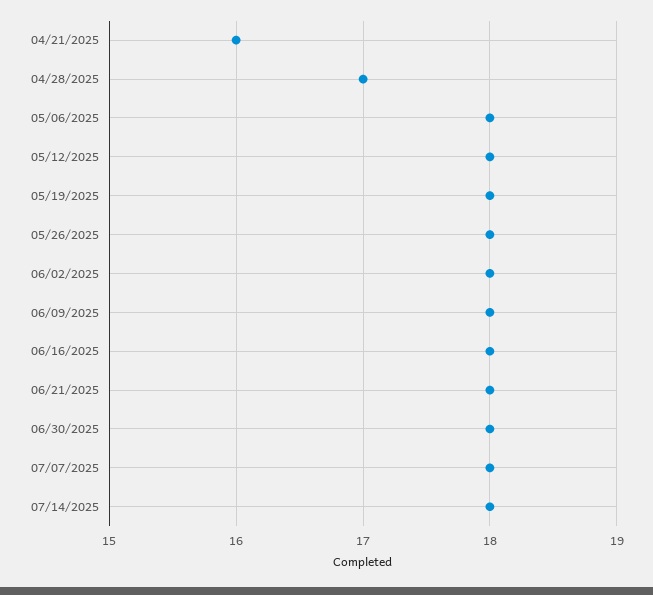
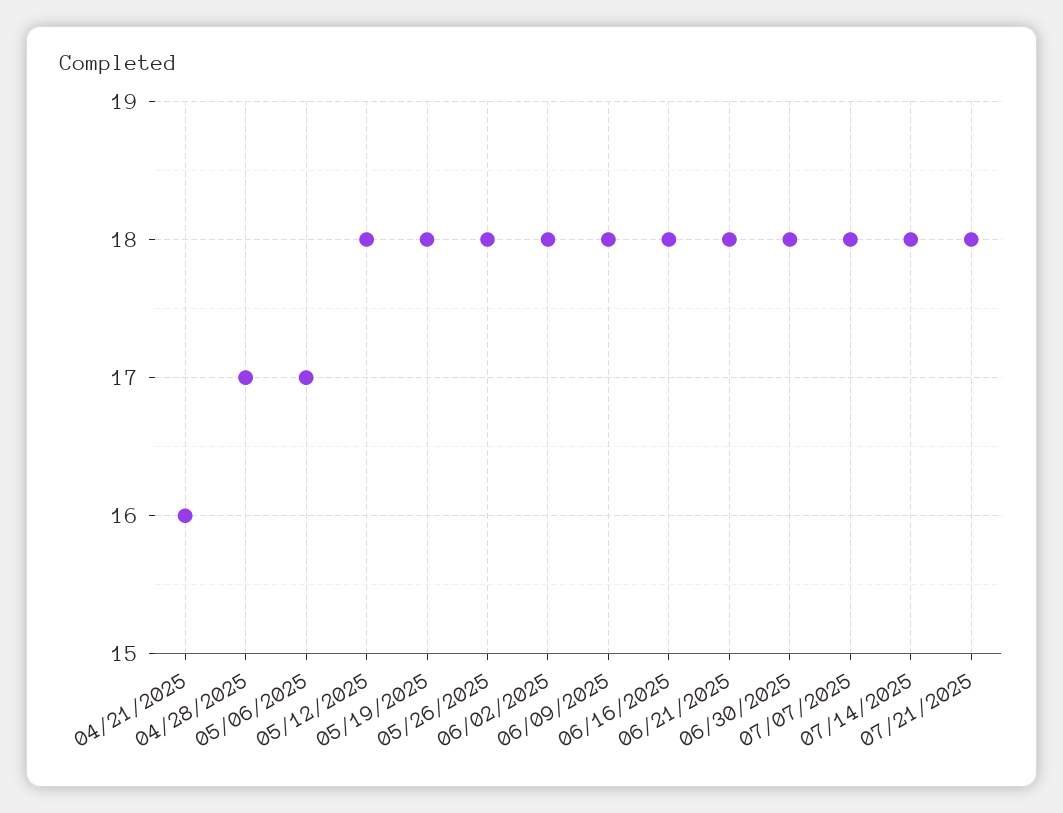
05/06/2025: 18 -> 17
07/21/2025: none -> 18

